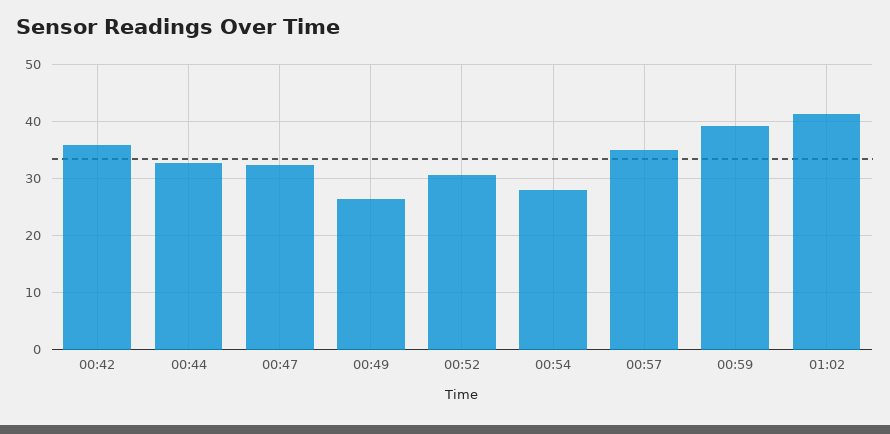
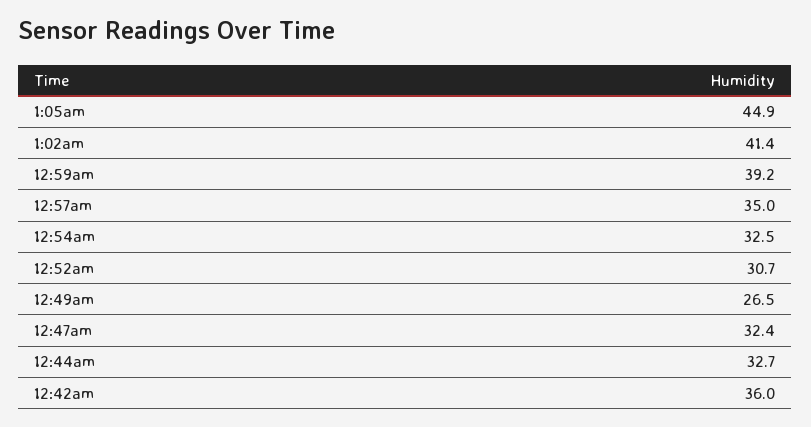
00:54: 28 -> 32.5
1:05am: none -> 44.9

